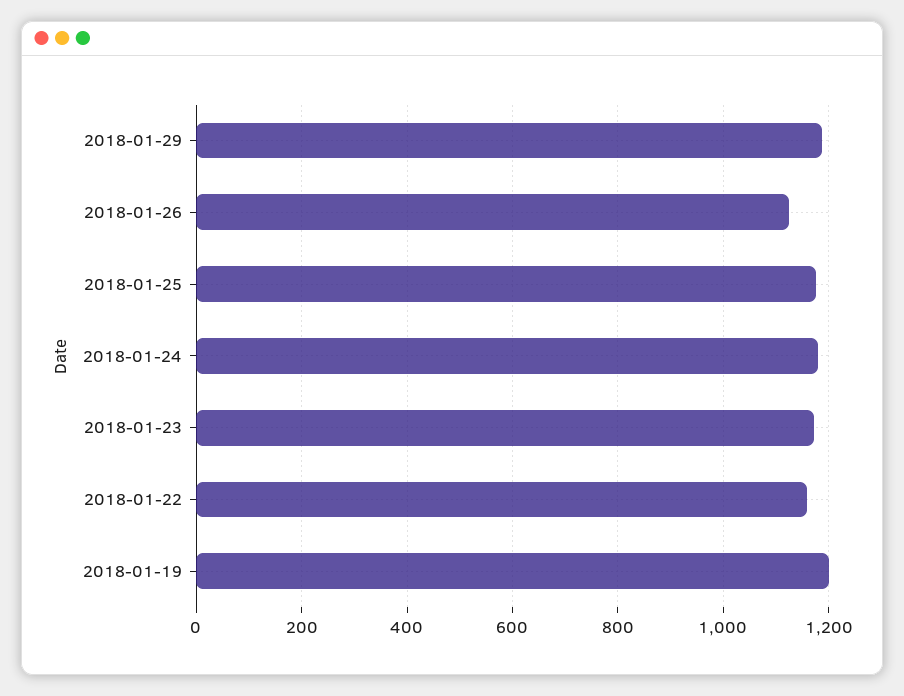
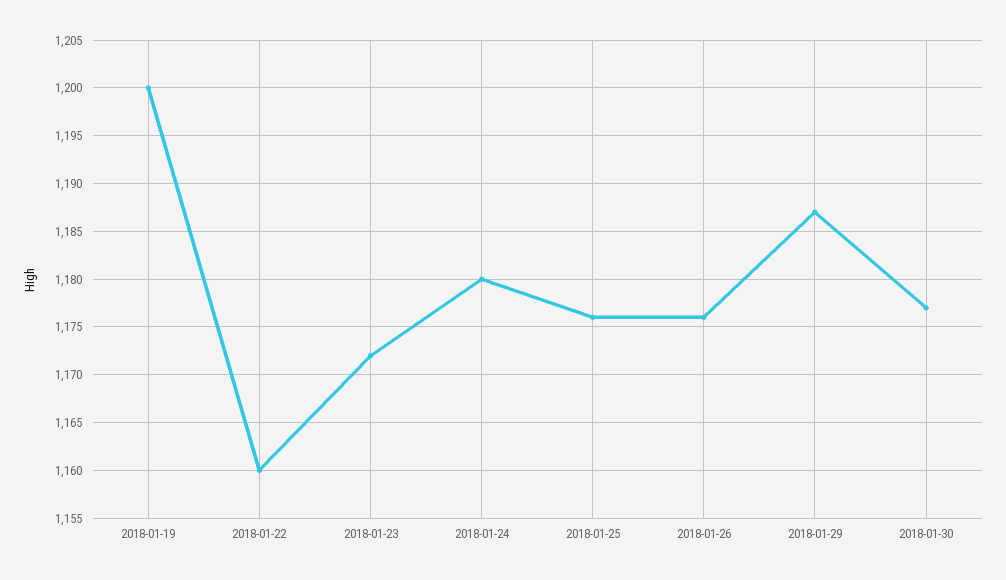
2018-01-26: 1120 -> 1176
2018-01-30: none -> 1177

